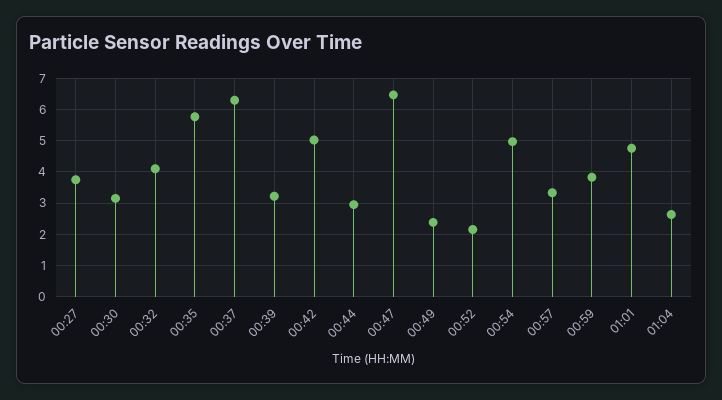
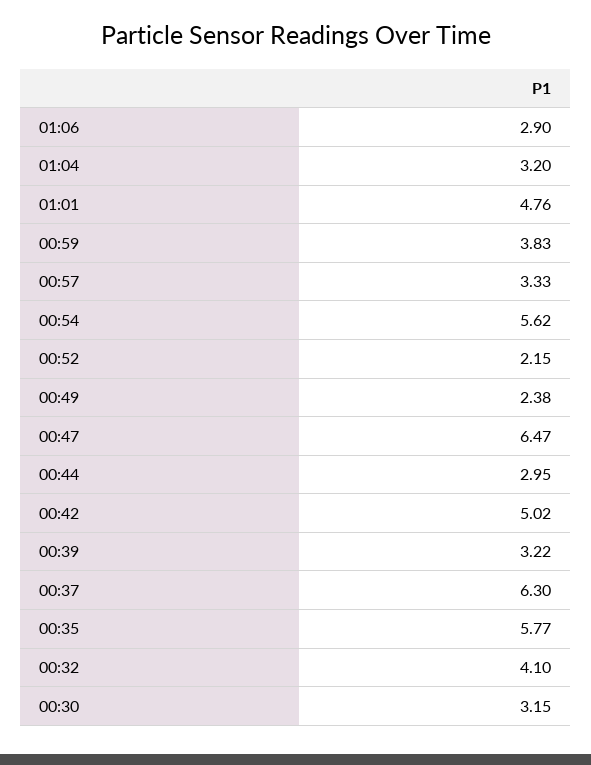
00:27: 3.8 -> none
00:54: 5 -> 5.62
01:04: 2.6 -> 3.2
01:06: none -> 2.9

